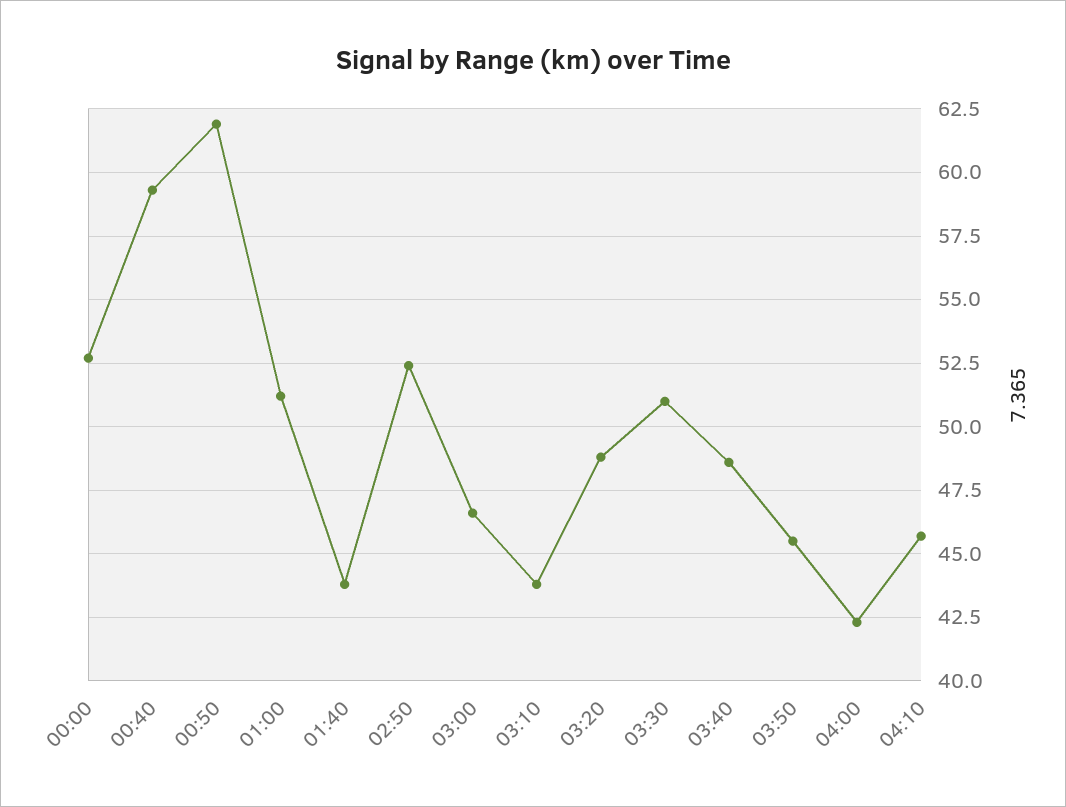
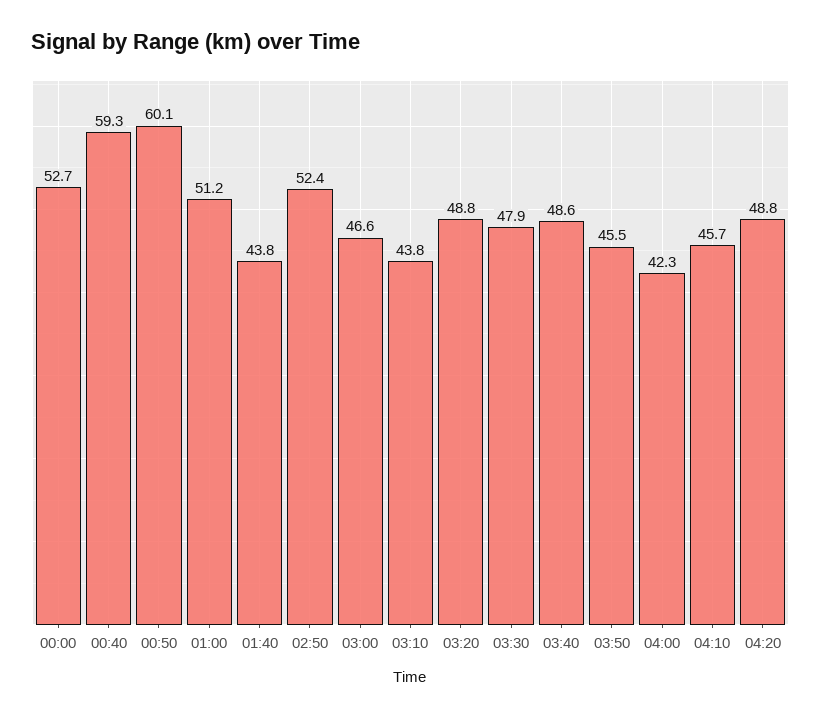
00:50: 62 -> 60.1
03:30: 51 -> 47.9
04:20: none -> 48.8

